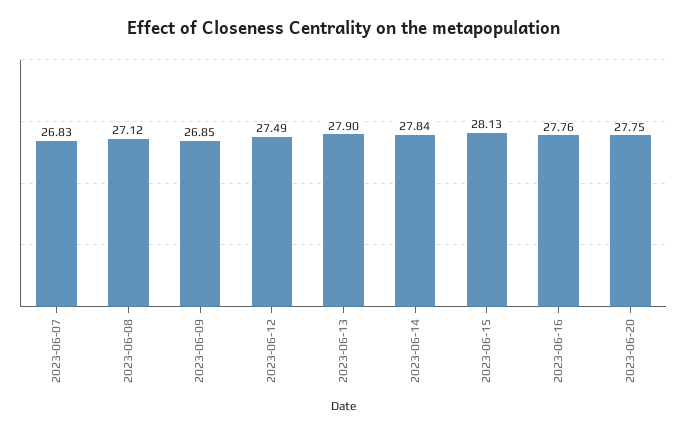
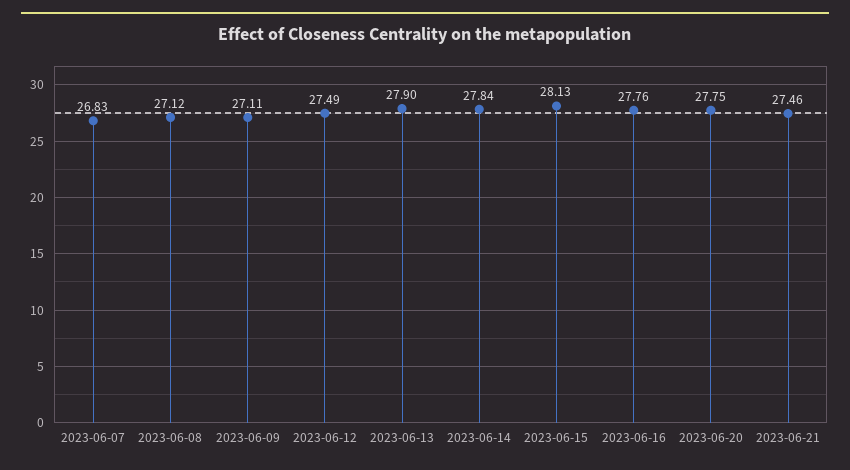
2023-06-09: 26.85 -> 27.11
2023-06-21: none -> 27.46

